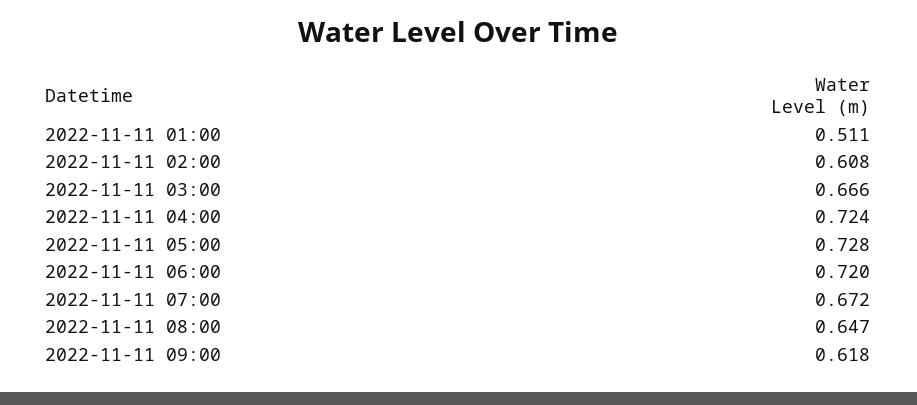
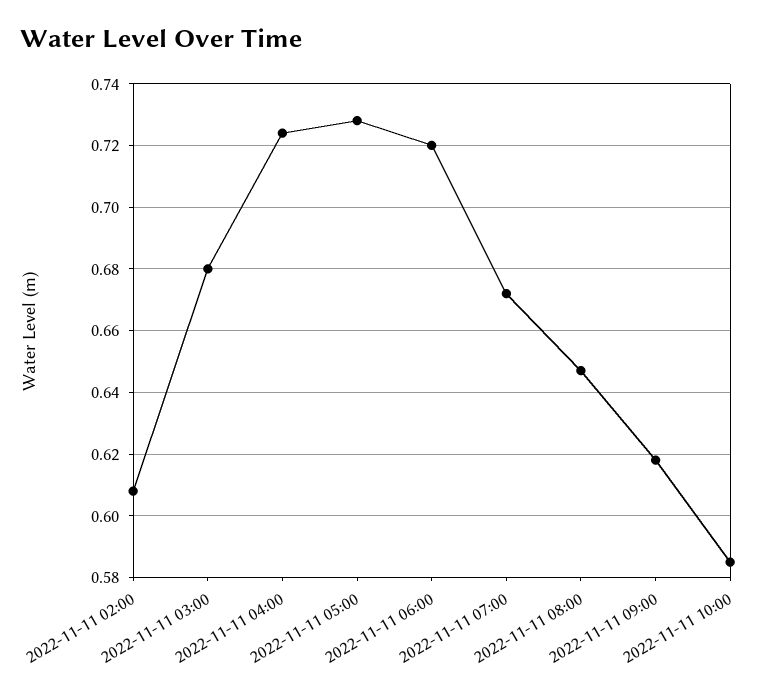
2022-11-11 01:00: 0.511 -> none
2022-11-11 03:00: 0.666 -> 0.68
2022-11-11 10:00: none -> 0.585

